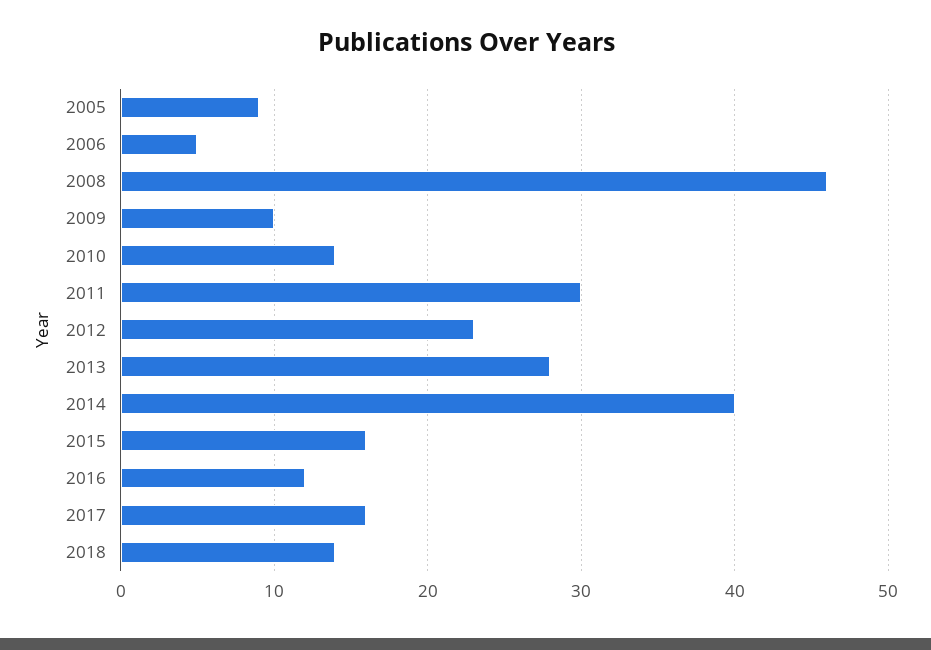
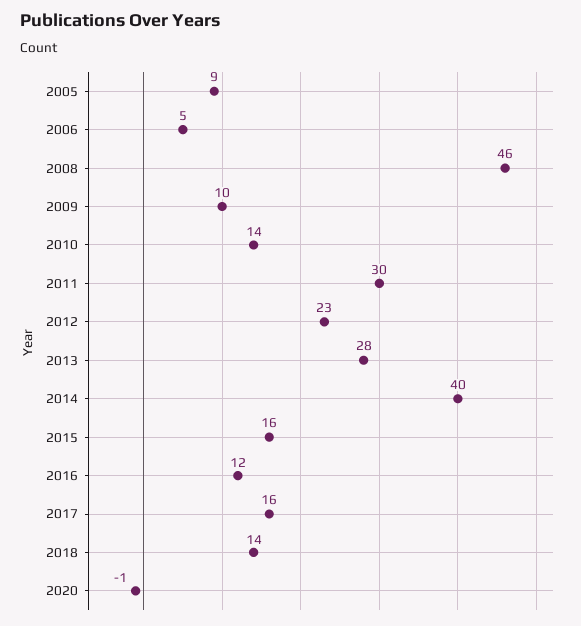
2020: none -> -1

